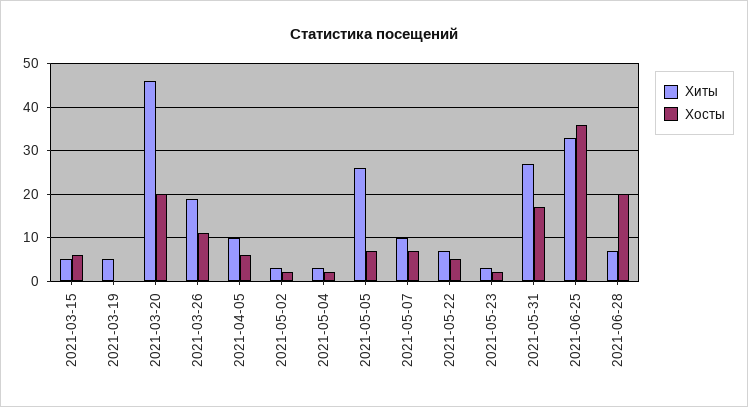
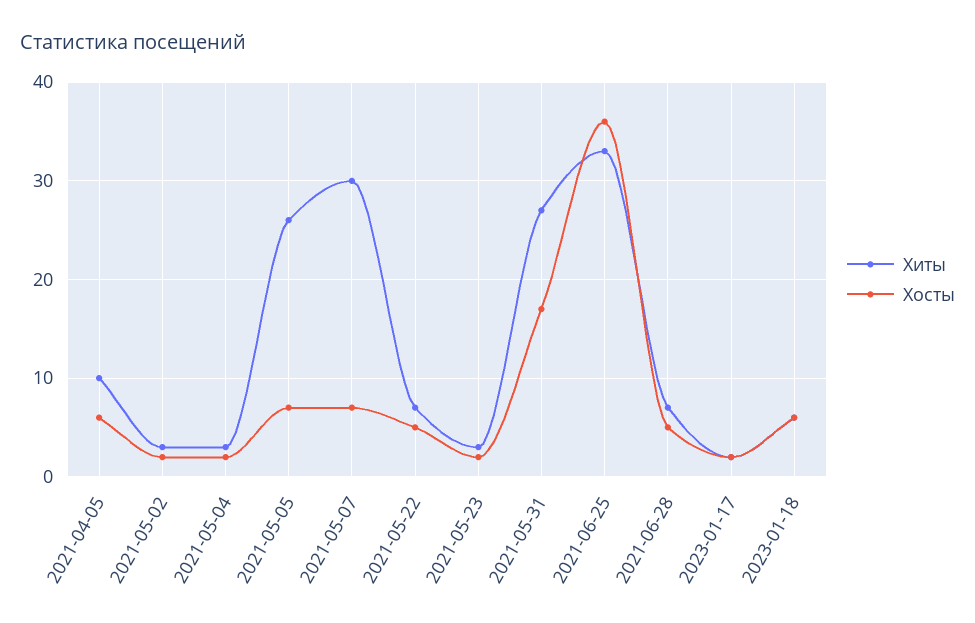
Хиты, 2021-03-15: 5 -> none
Хосты, 2021-03-15: 5 -> none
Хиты, 2021-03-19: 5 -> none
Хосты, 2021-03-19: 0 -> none
Хиты, 2021-03-20: 45 -> none
Хосты, 2021-03-20: 20 -> none
Хиты, 2021-03-26: 20 -> none
Хосты, 2021-03-26: 10 -> none
Хиты, 2021-05-07: 10 -> 30
Хосты, 2021-06-28: 20 -> 5
Хиты, 2023-01-17: none -> 2
Хосты, 2023-01-17: none -> 2
Хиты, 2023-01-18: none -> 6
Хосты, 2023-01-18: none -> 6

